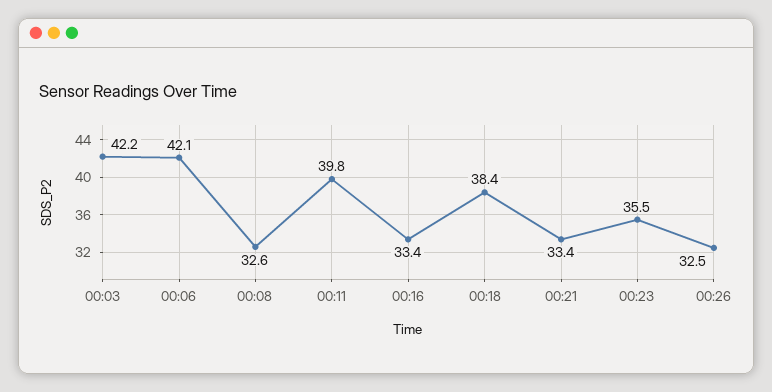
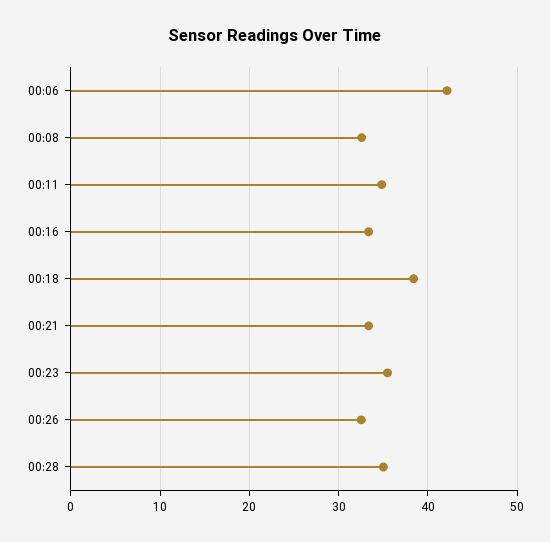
00:03: 42.2 -> none
00:11: 39.8 -> 35
00:28: none -> 35

